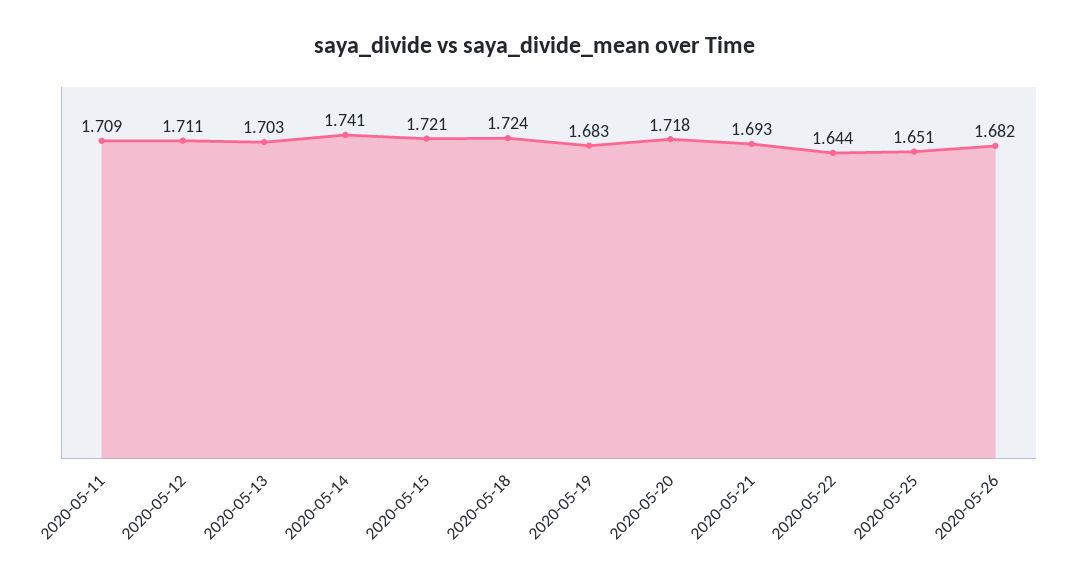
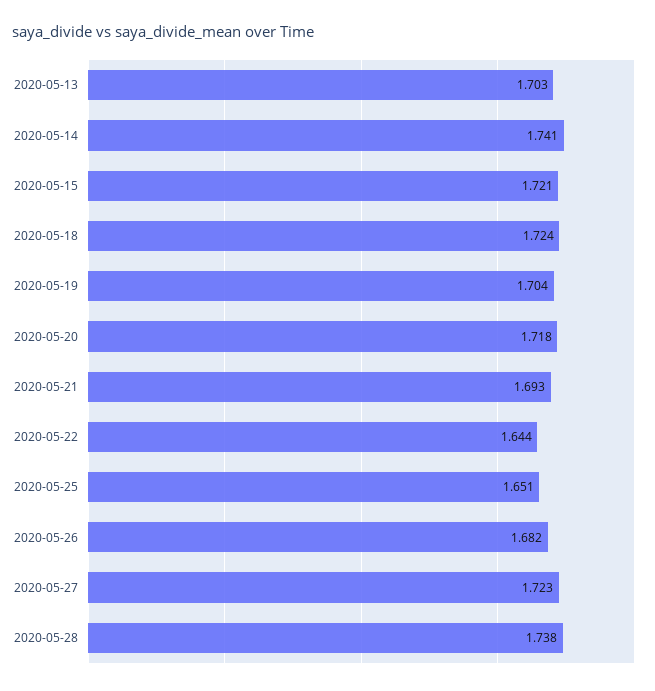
2020-05-11: 1.709 -> none
2020-05-12: 1.711 -> none
2020-05-19: 1.683 -> 1.704
2020-05-27: none -> 1.723
2020-05-28: none -> 1.738

